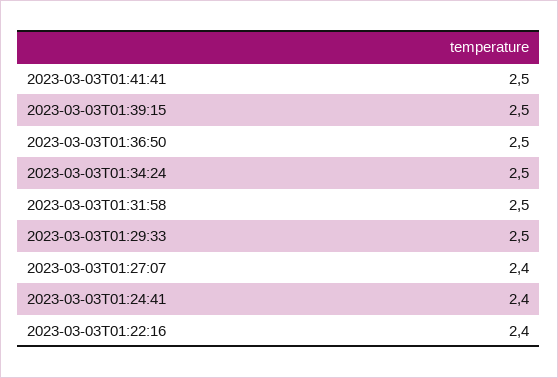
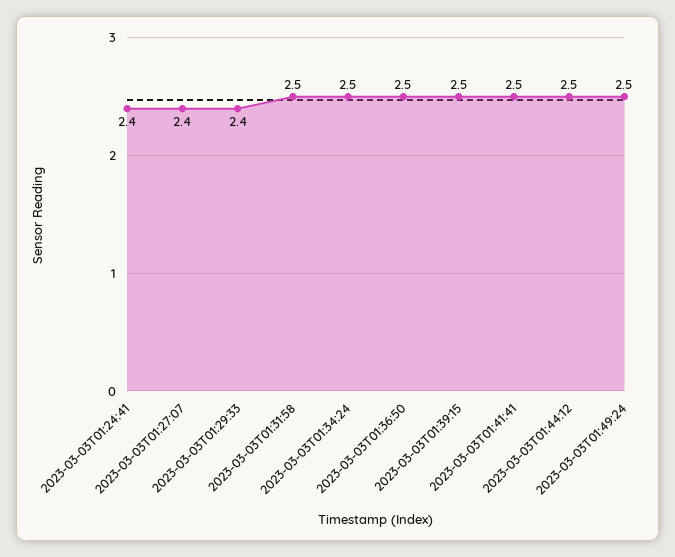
2023-03-03T01:29:33: 2.5 -> 2.4
2023-03-03T01:22:16: 2.4 -> none
2023-03-03T01:44:12: none -> 2.5
2023-03-03T01:49:24: none -> 2.5

